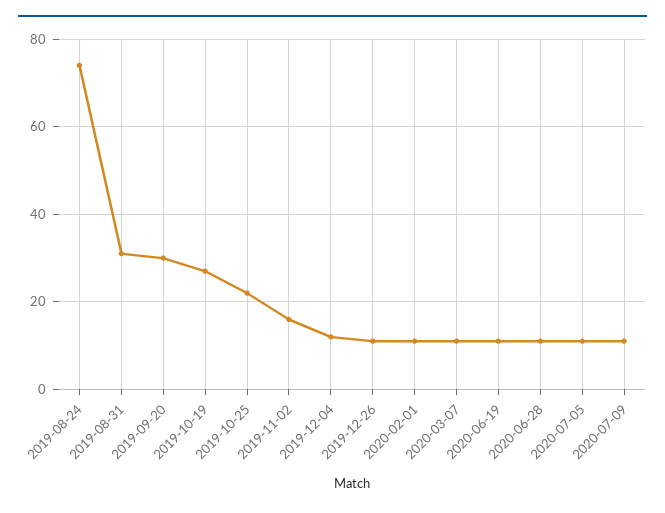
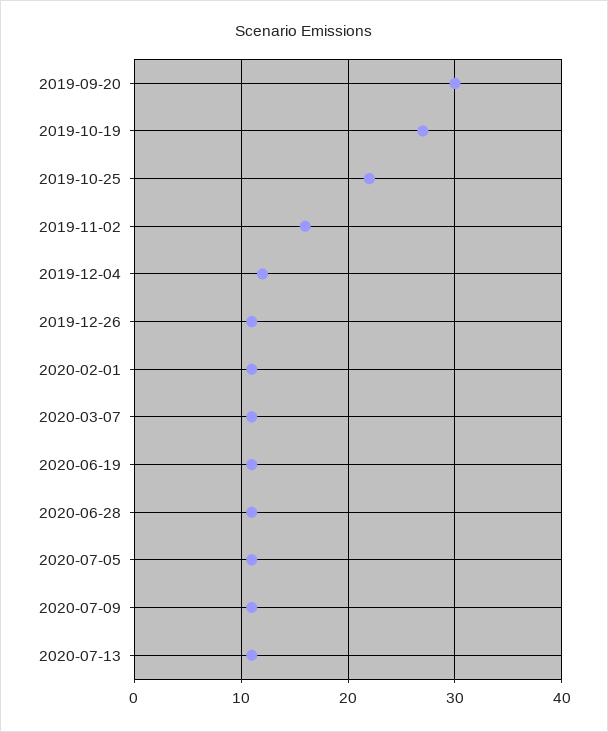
2019-08-24: 75 -> none
2019-08-31: 30 -> none
2020-07-13: none -> 11

